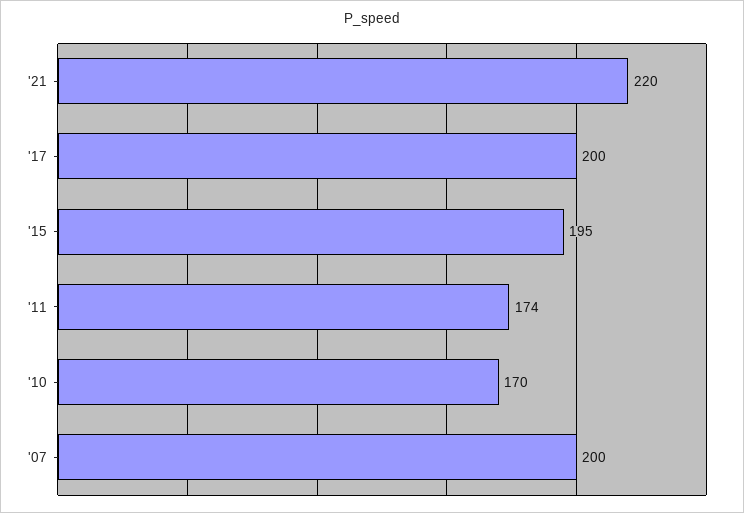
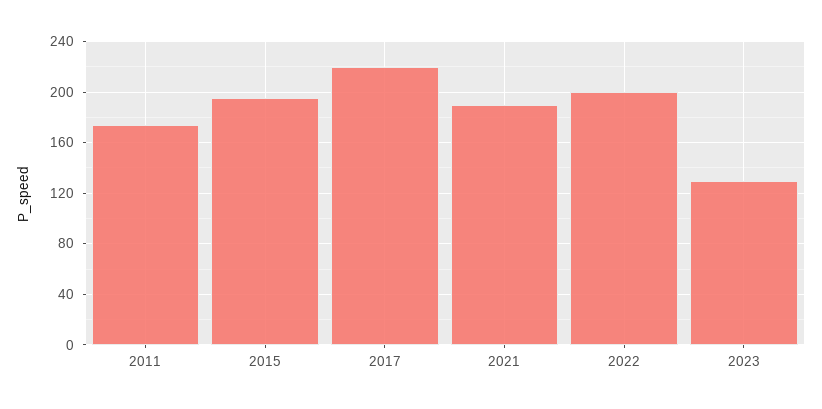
'21: 220 -> 190
'17: 200 -> 220
'10: 170 -> none
'07: 200 -> none
2022: none -> 200
2023: none -> 130

